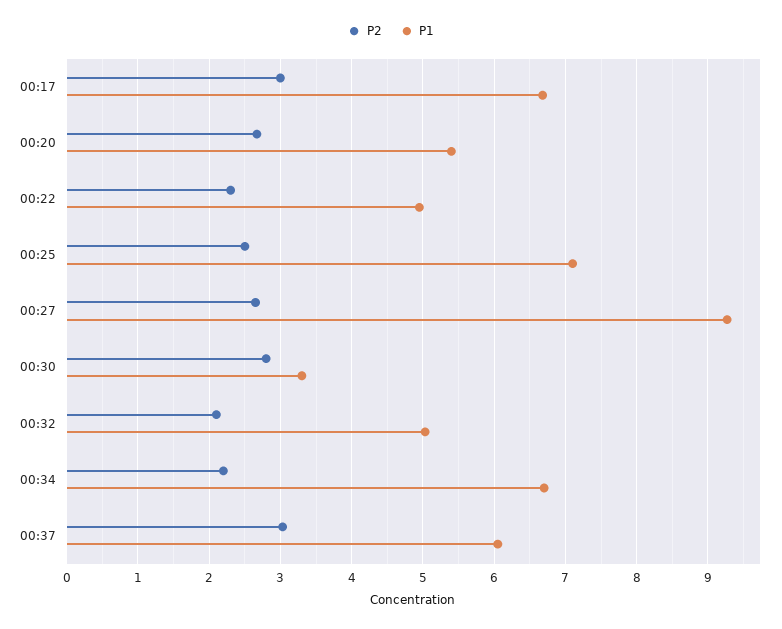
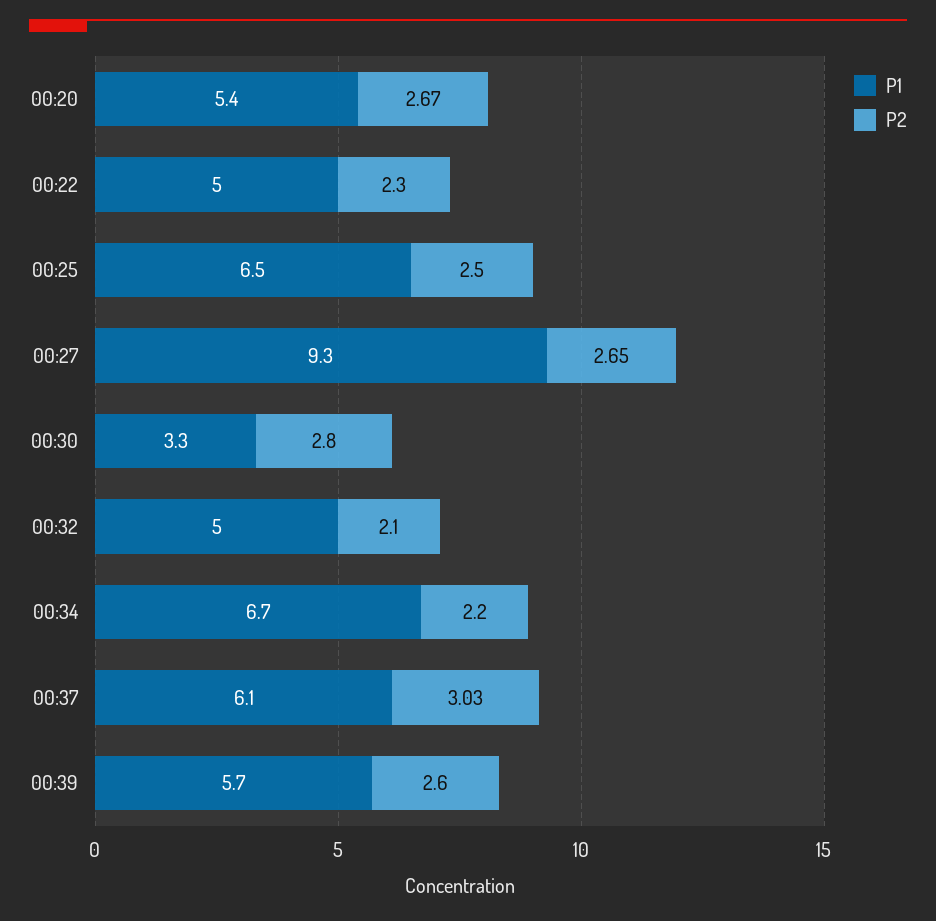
P2, 00:17: 3 -> none
P1, 00:17: 6.7 -> none
P1, 00:25: 7.1 -> 6.5
P1, 00:39: none -> 5.7
P2, 00:39: none -> 2.6

